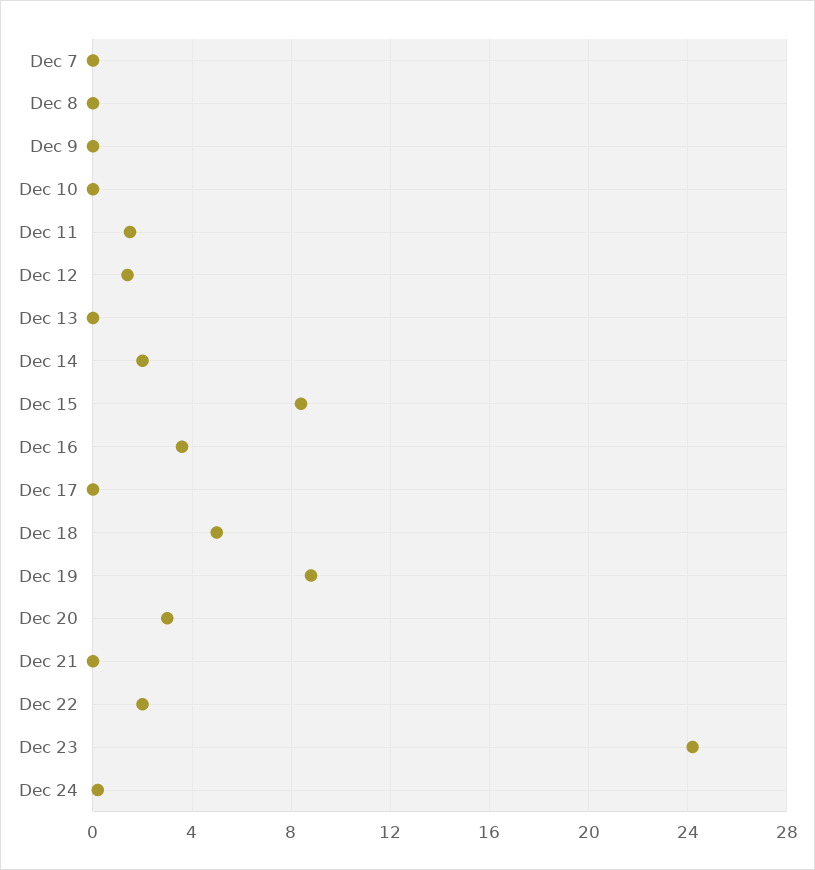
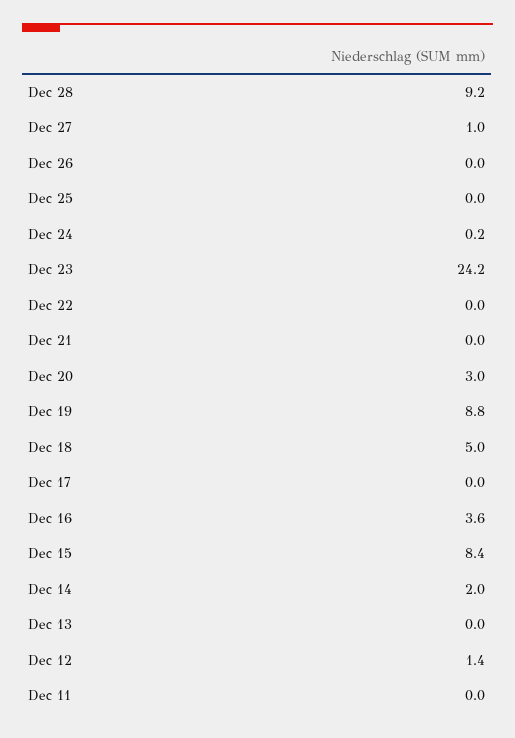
Dec 7: 0 -> none
Dec 8: 0 -> none
Dec 9: 0 -> none
Dec 10: 0 -> none
Dec 11: 1.5 -> 0
Dec 22: 2 -> 0
Dec 28: none -> 9.2
Dec 27: none -> 1
Dec 26: none -> 0
Dec 25: none -> 0

